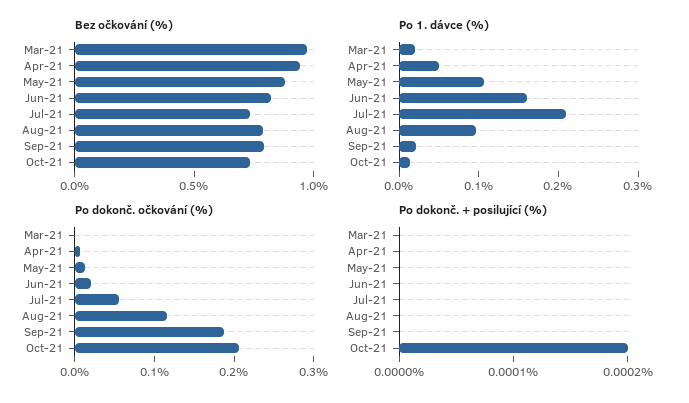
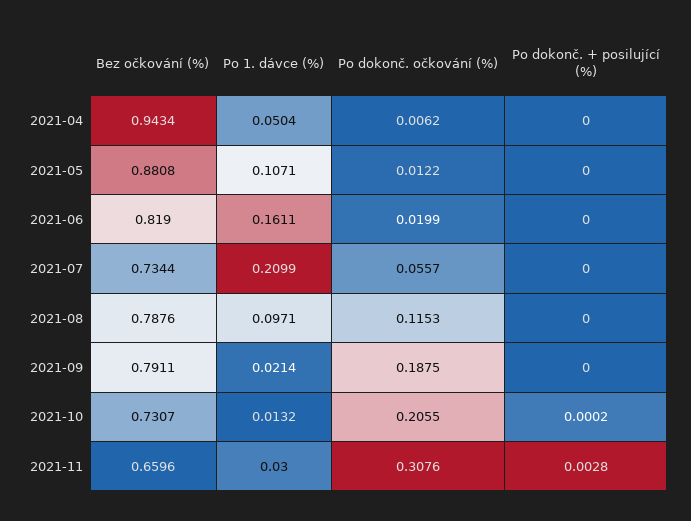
Bez očkování (%), Mar-21: 1 -> none
Po 1. dávce (%), Mar-21: 0.02 -> none
Po dokonč. očkování (%), Mar-21: 0 -> none
Po dokonč. + posilující (%), Mar-21: 0 -> none
Bez očkování (%), 2021-11: none -> 0.6596
Po 1. dávce (%), 2021-11: none -> 0.03
Po dokonč. očkování (%), 2021-11: none -> 0.3076
Po dokonč. + posilující (%), 2021-11: none -> 0.0028

